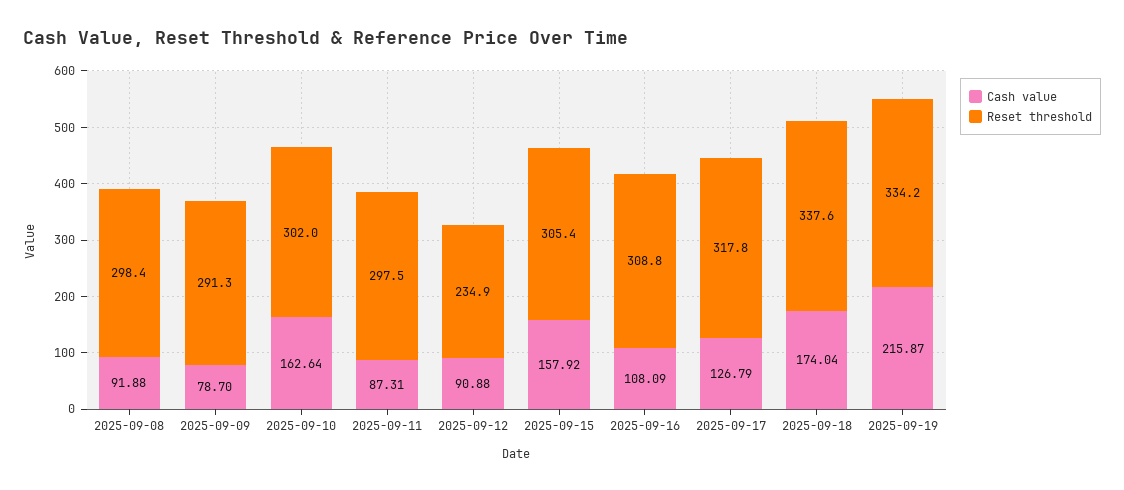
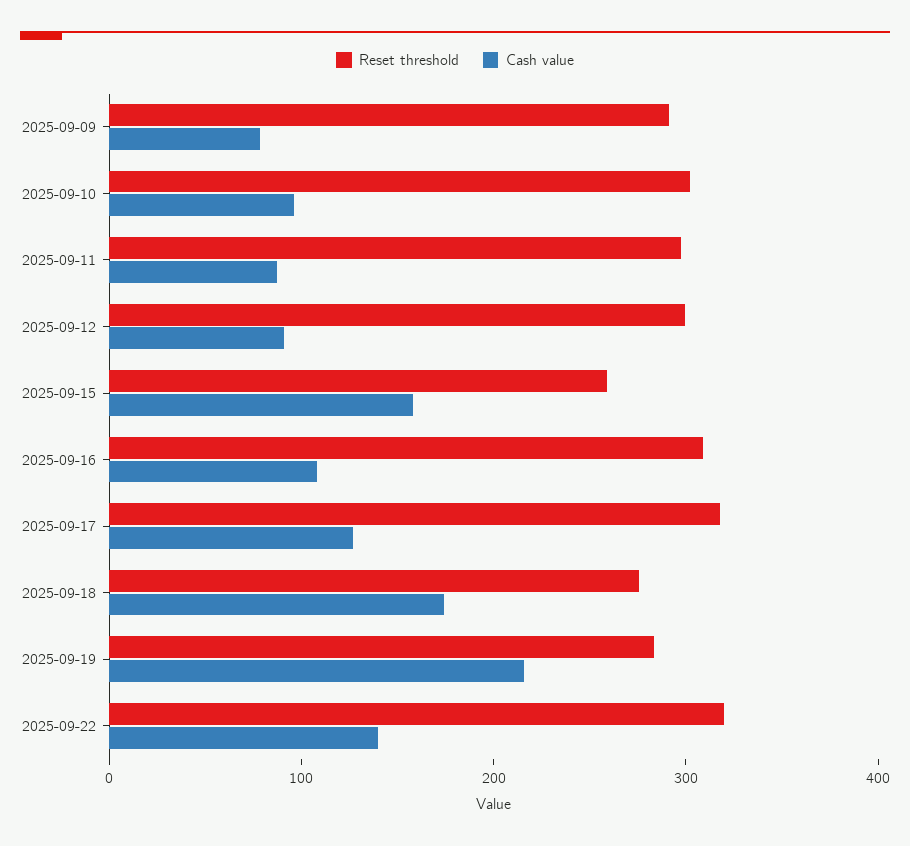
Cash value, 2025-09-08: 91.88 -> none
Reset threshold, 2025-09-08: 298.4 -> none
Cash value, 2025-09-10: 162.64 -> 100
Reset threshold, 2025-09-12: 234.9 -> 300
Reset threshold, 2025-09-15: 305.4 -> 260
Reset threshold, 2025-09-18: 337.6 -> 280
Reset threshold, 2025-09-19: 334.2 -> 280
Reset threshold, 2025-09-22: none -> 320
Cash value, 2025-09-22: none -> 140

